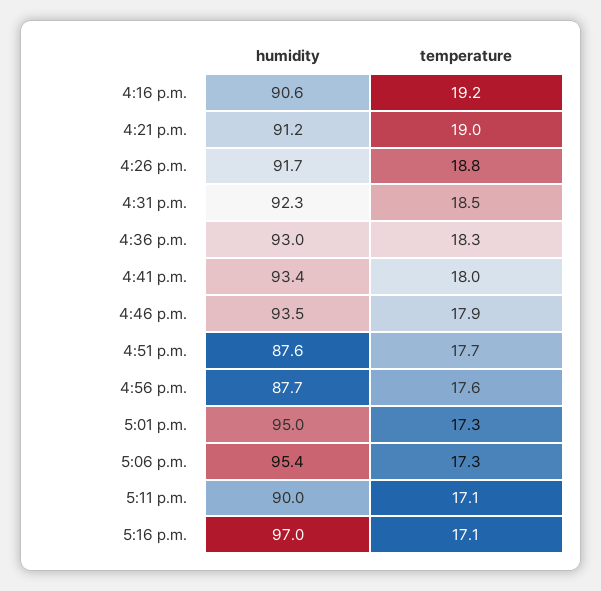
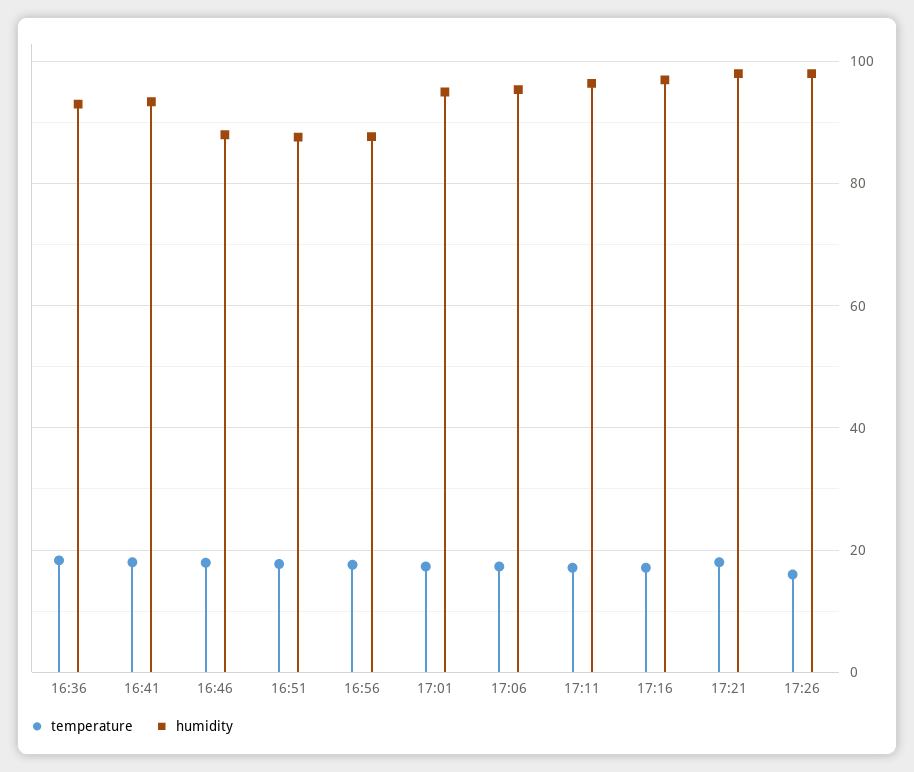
humidity, 4:16 p.m.: 90.6 -> none
temperature, 4:16 p.m.: 19.2 -> none
humidity, 4:21 p.m.: 91.2 -> none
temperature, 4:21 p.m.: 19 -> none
humidity, 4:26 p.m.: 91.7 -> none
temperature, 4:26 p.m.: 18.8 -> none
humidity, 4:31 p.m.: 92.3 -> none
temperature, 4:31 p.m.: 18.5 -> none
humidity, 4:46 p.m.: 93.5 -> 88
humidity, 5:11 p.m.: 90 -> 96
temperature, 17:21: none -> 18
humidity, 17:21: none -> 98
temperature, 17:26: none -> 16
humidity, 17:26: none -> 98

